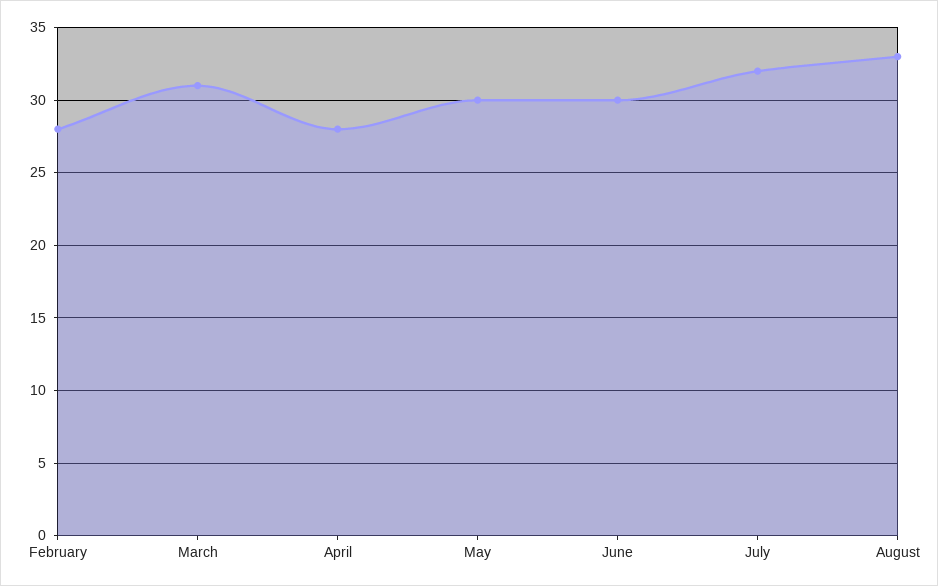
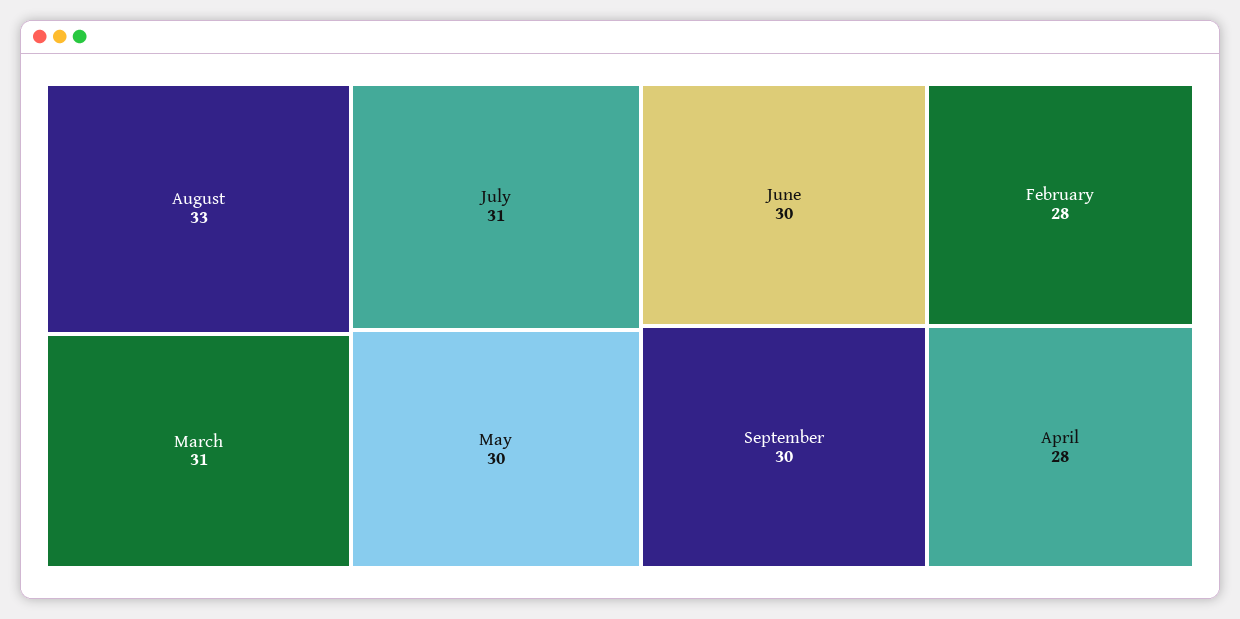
July: 32 -> 31
September: none -> 30

